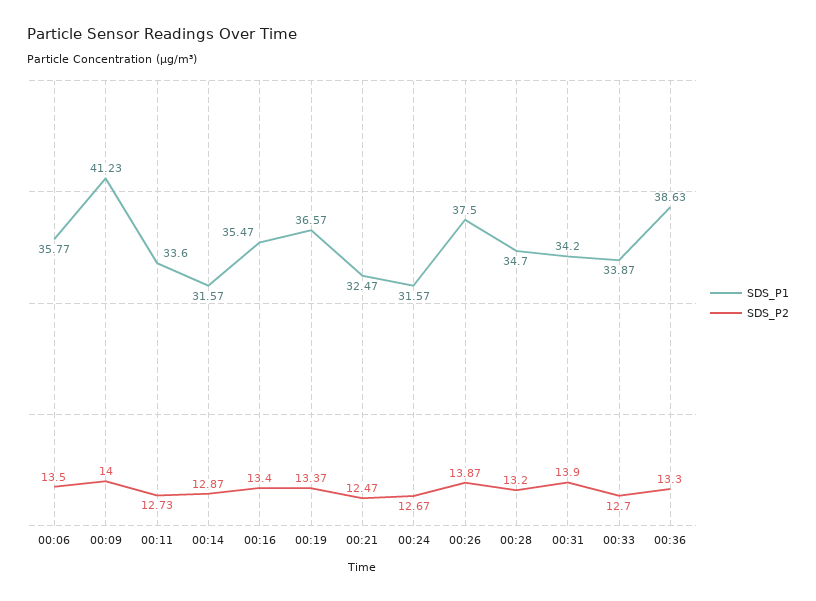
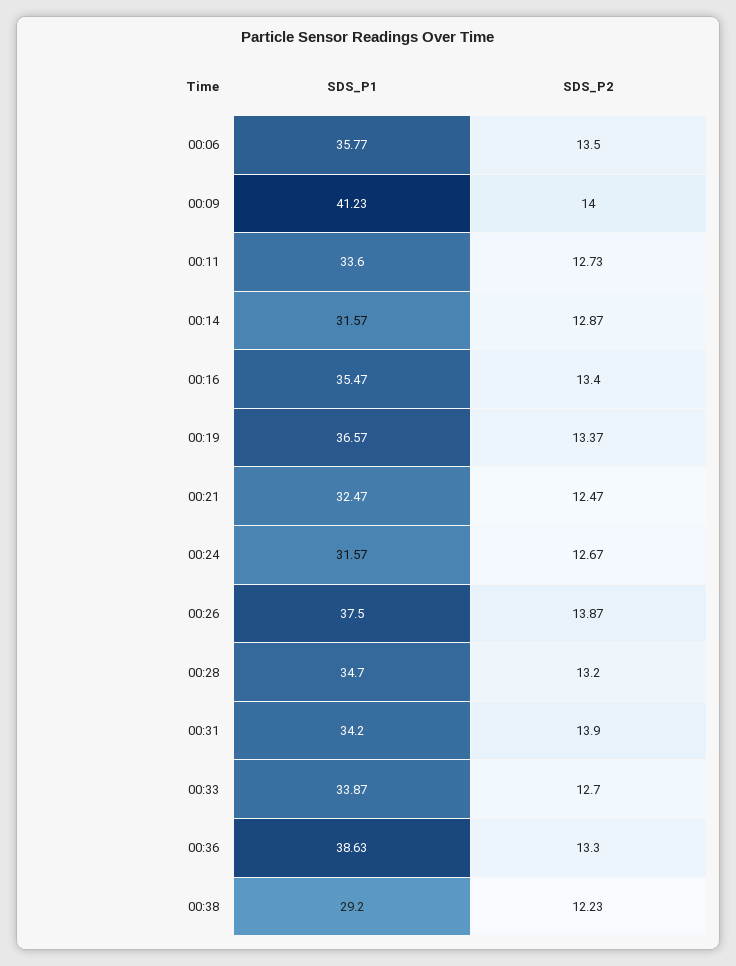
SDS_P1, 00:38: none -> 29.2
SDS_P2, 00:38: none -> 12.23

